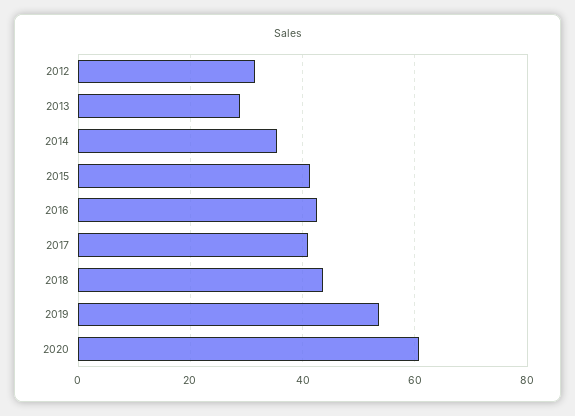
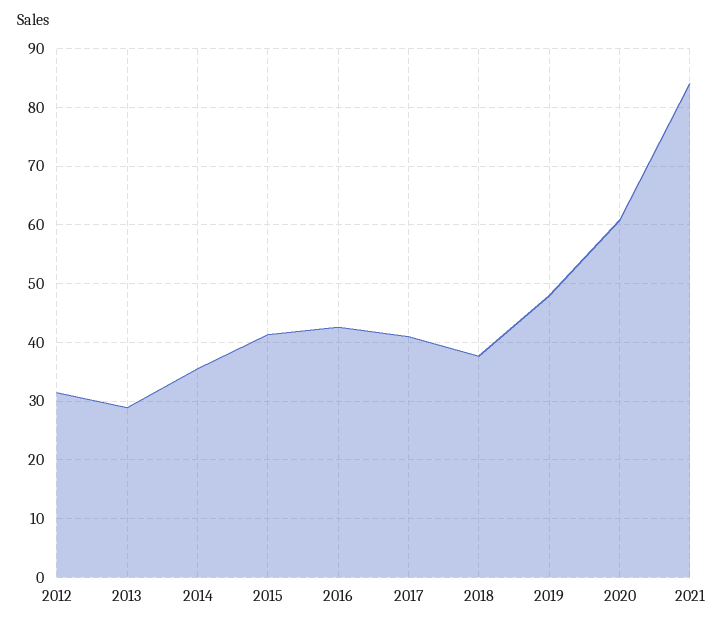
2018: 44 -> 38
2019: 54 -> 48
2021: none -> 84

